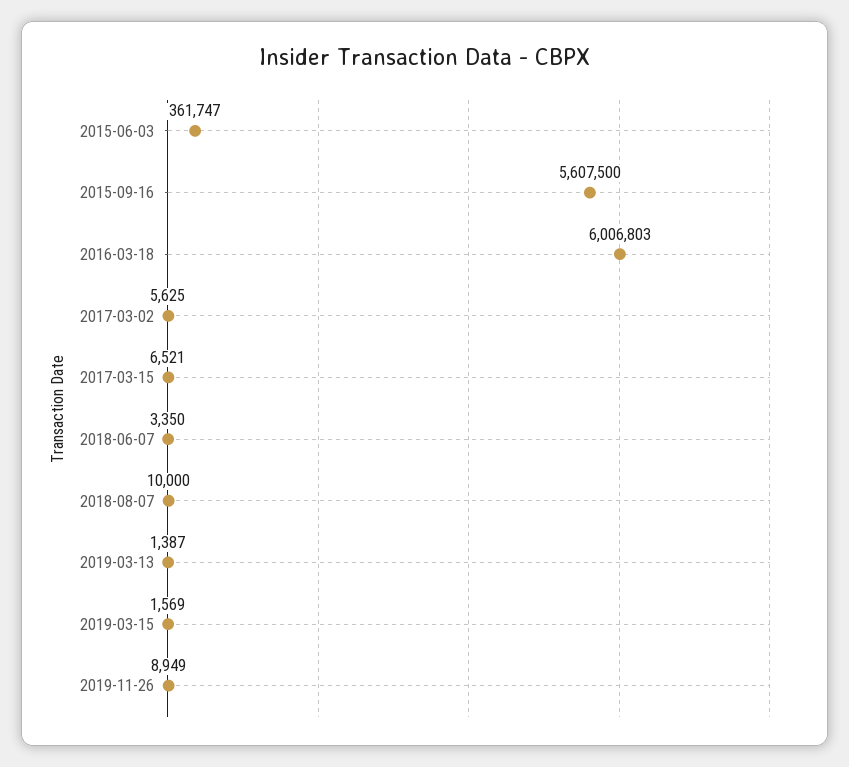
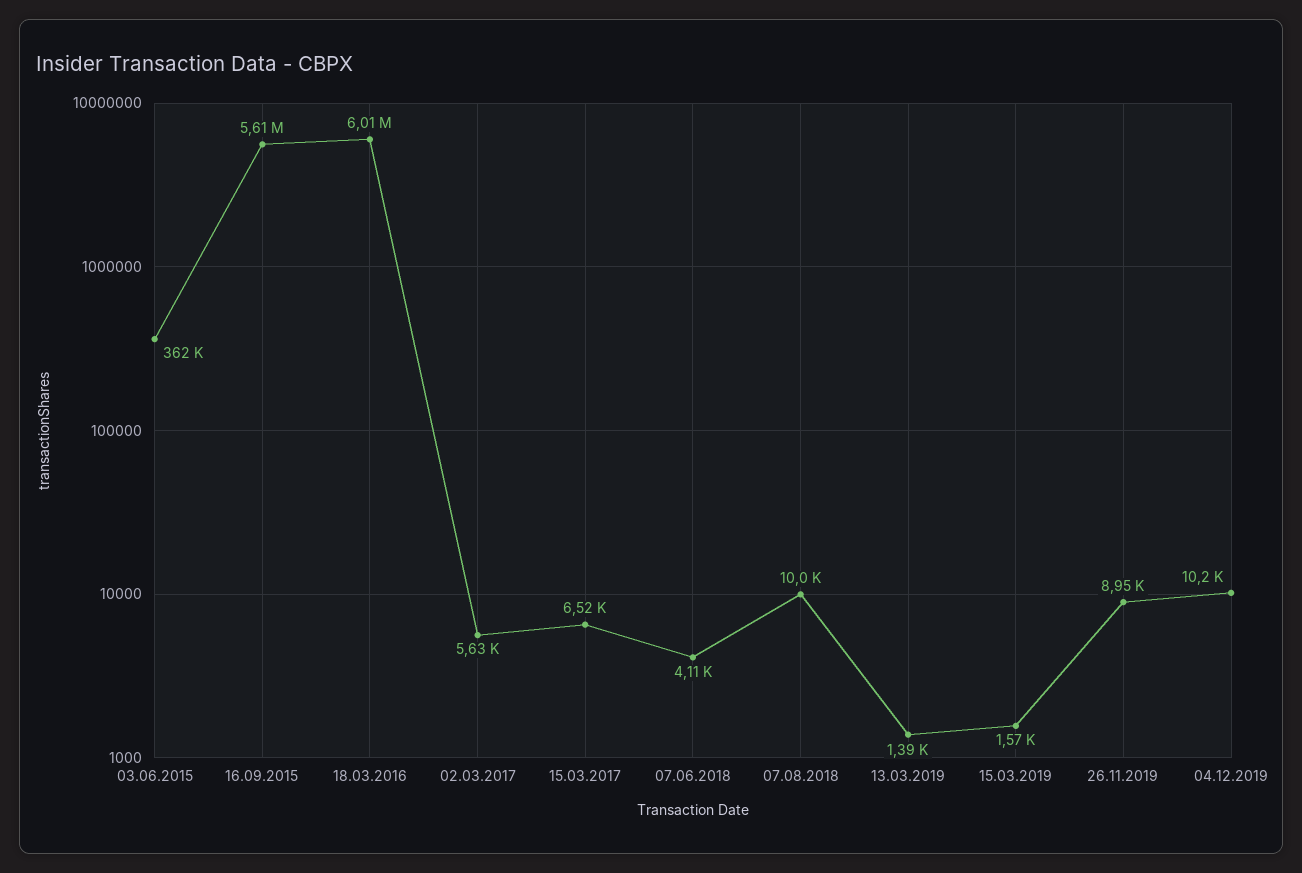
2018-06-07: 3350 -> 4110
04.12.2019: none -> 10200

